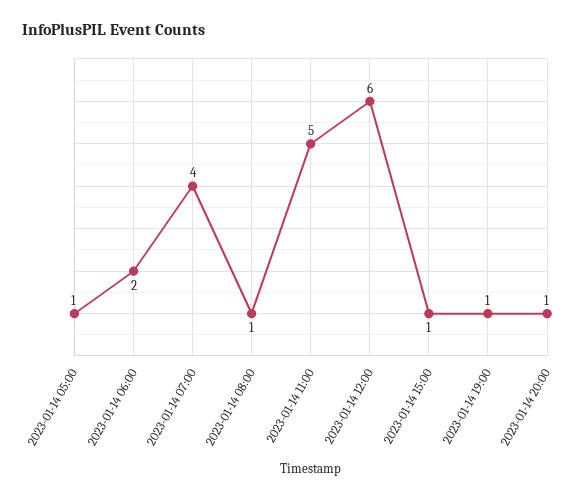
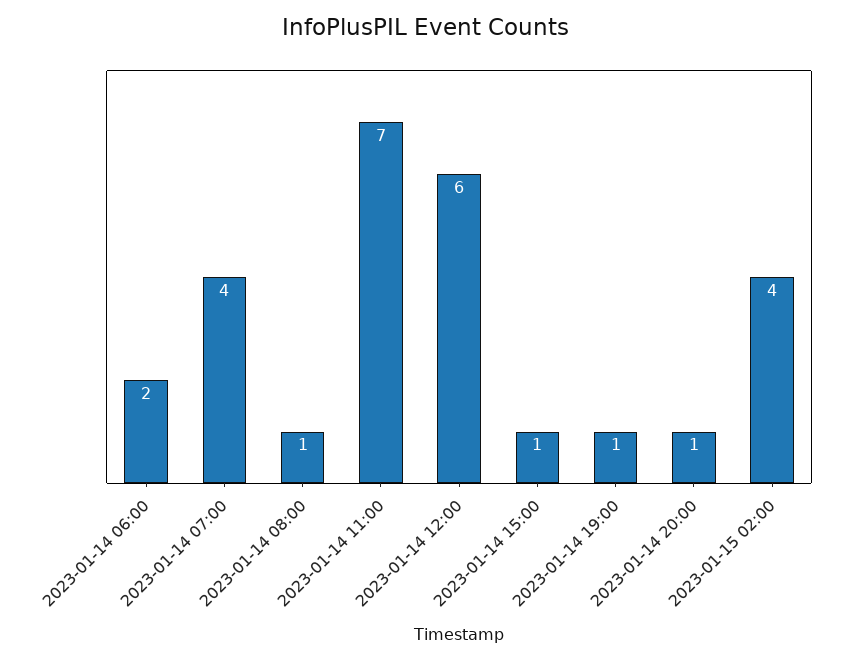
2023-01-14 05:00: 1 -> none
2023-01-14 11:00: 5 -> 7
2023-01-15 02:00: none -> 4

